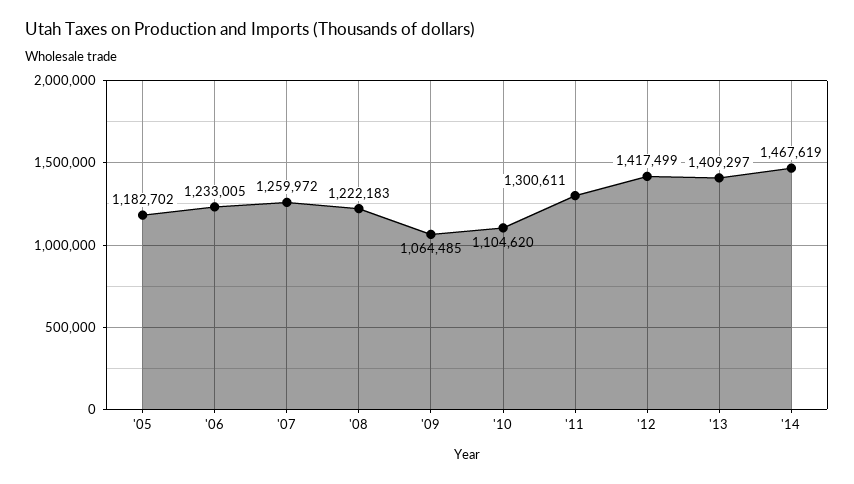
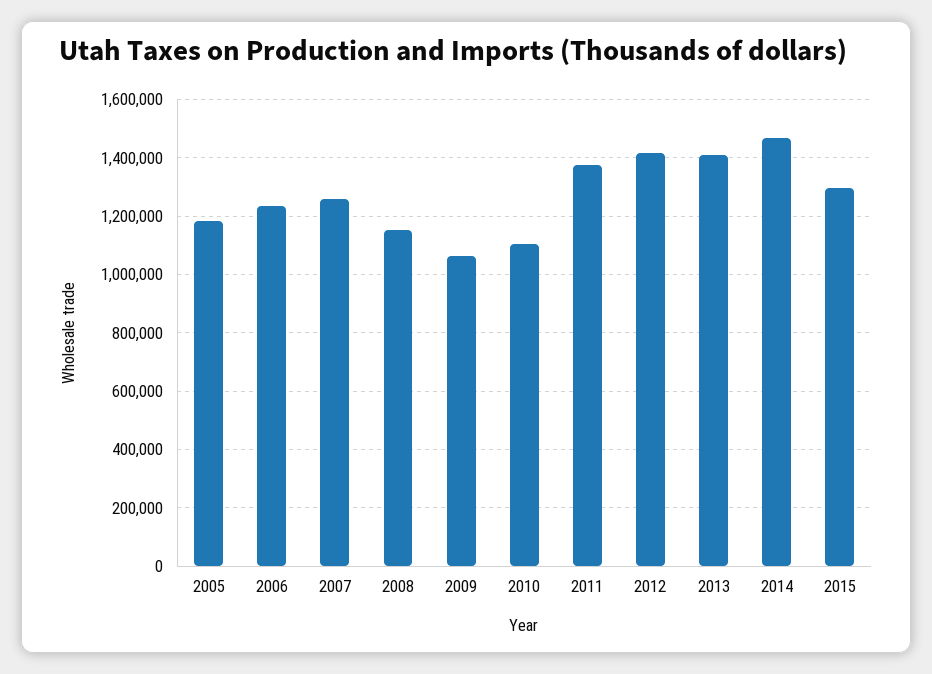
'08: 1222183 -> 1150000
'11: 1300611 -> 1375000
2015: none -> 1300000

